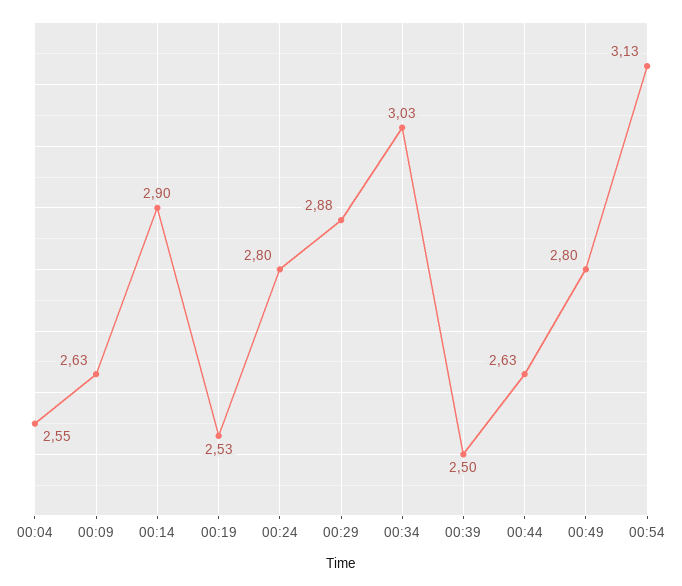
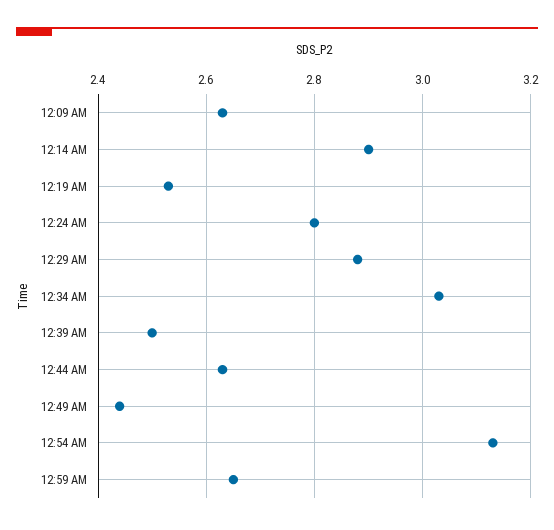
00:04: 2.55 -> none
00:49: 2.8 -> 2.45
12:59 AM: none -> 2.65

